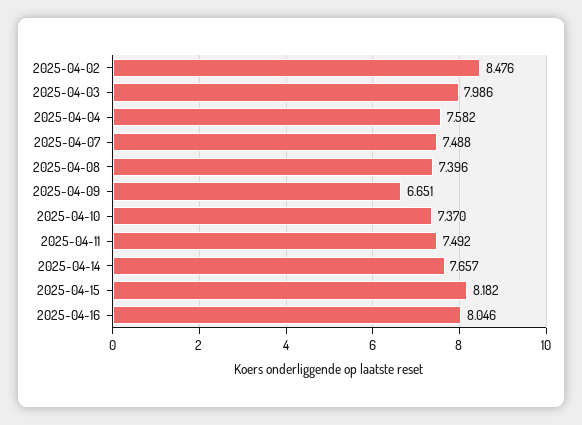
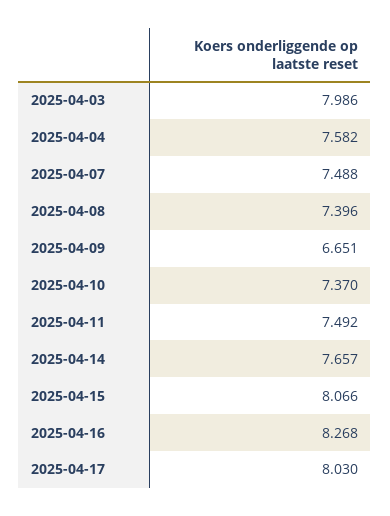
2025-04-02: 8.476 -> none
2025-04-15: 8.182 -> 8.066
2025-04-16: 8.046 -> 8.268
2025-04-17: none -> 8.03

